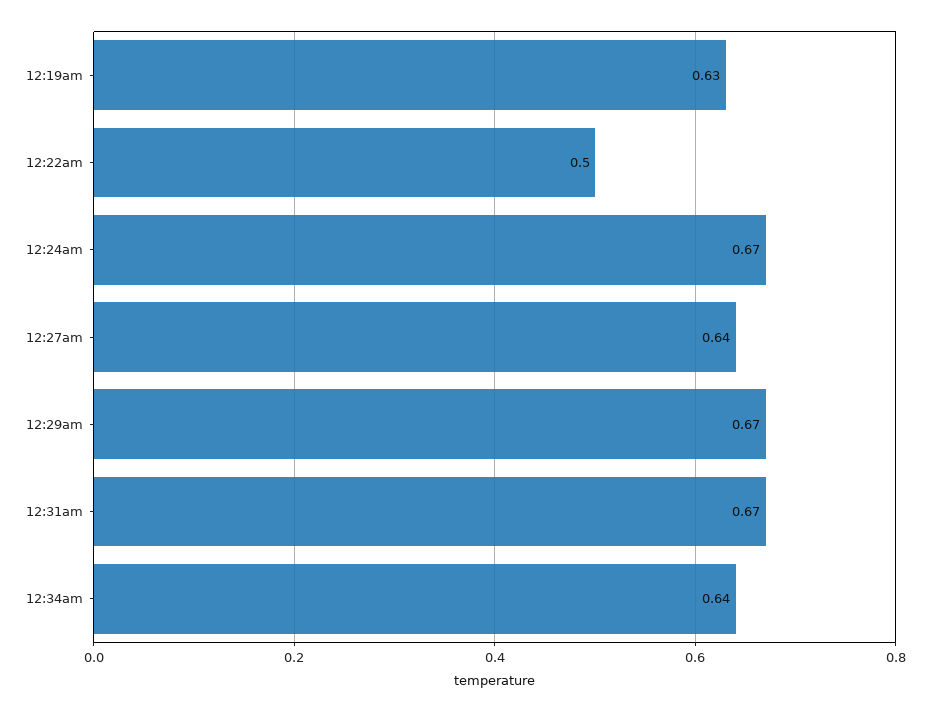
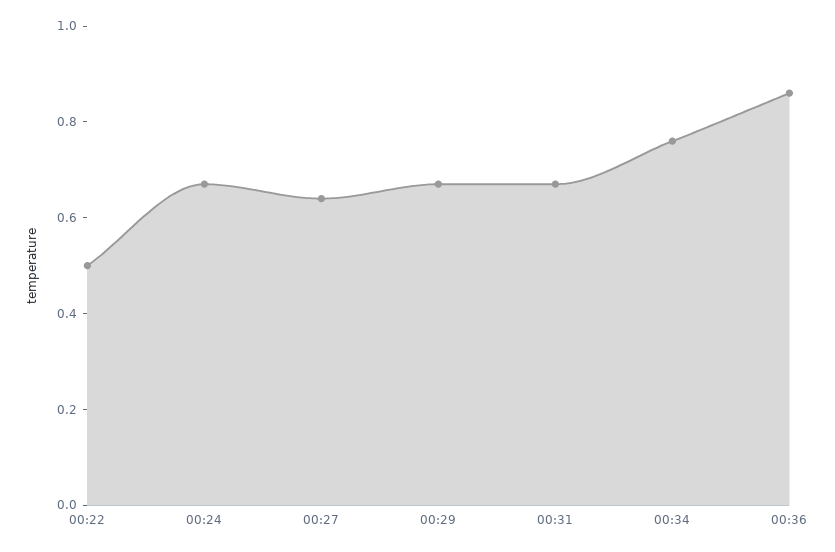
12:19am: 0.63 -> none
12:34am: 0.64 -> 0.75
00:36: none -> 0.85

